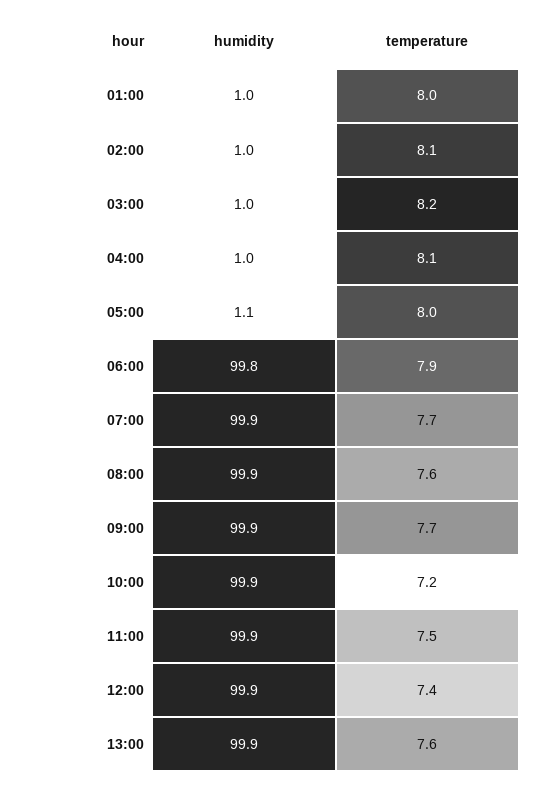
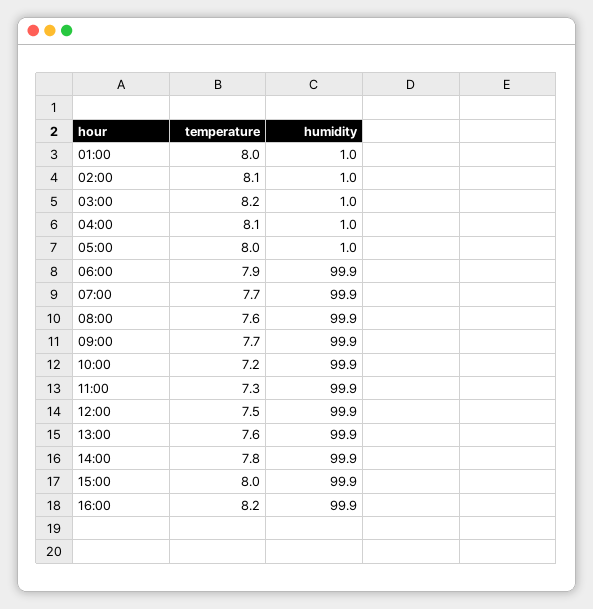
humidity, 05:00: 1.1 -> 1
humidity, 06:00: 99.8 -> 99.9
temperature, 11:00: 7.5 -> 7.3
temperature, 12:00: 7.4 -> 7.5
temperature, 14:00: none -> 7.8
humidity, 14:00: none -> 99.9
temperature, 15:00: none -> 8
humidity, 15:00: none -> 99.9
temperature, 16:00: none -> 8.2
humidity, 16:00: none -> 99.9

